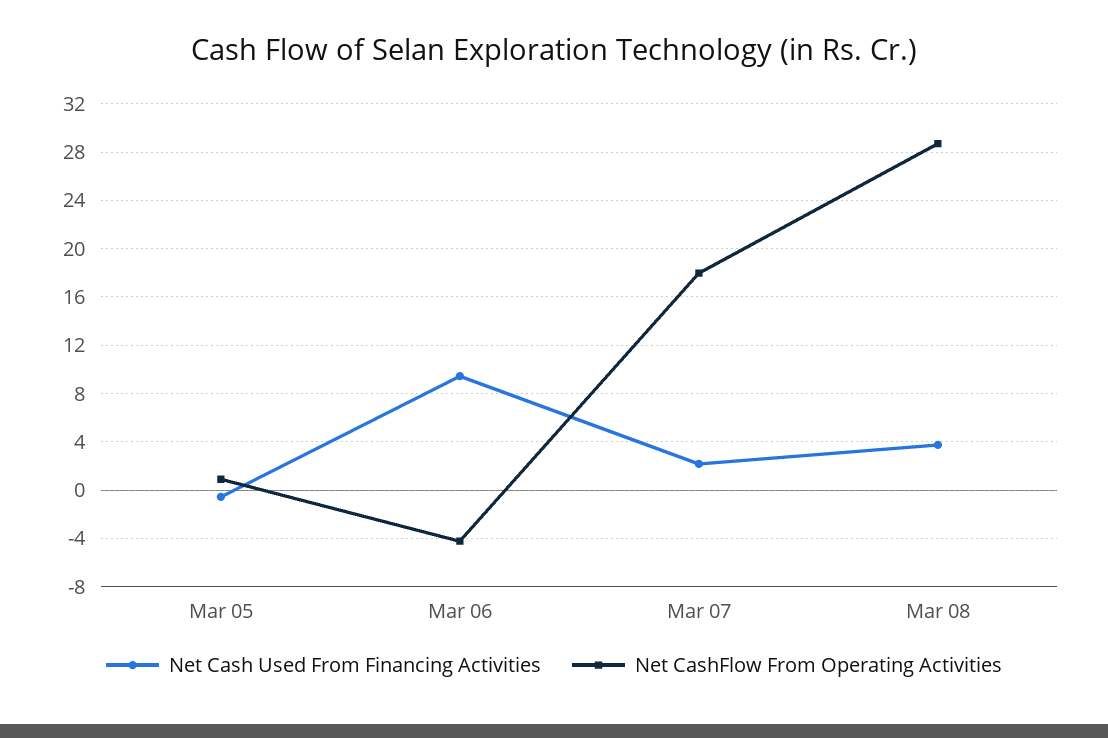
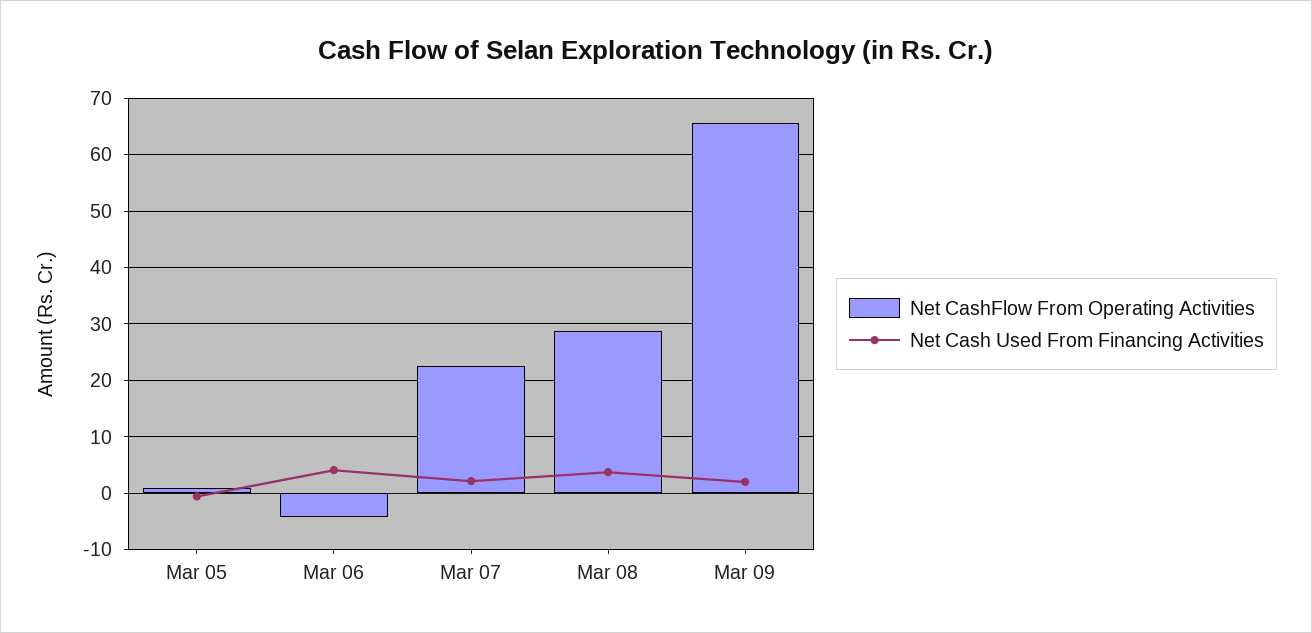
Net Cash Used From Financing Activities, Mar 06: 9.5 -> 4
Net CashFlow From Operating Activities, Mar 07: 18 -> 22
Net CashFlow From Operating Activities, Mar 09: none -> 66
Net Cash Used From Financing Activities, Mar 09: none -> 2

